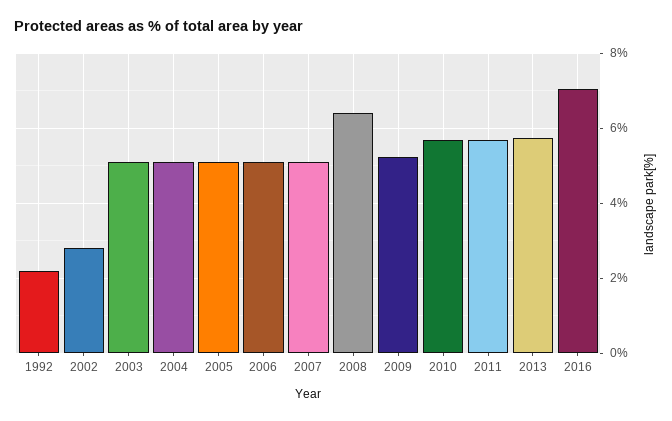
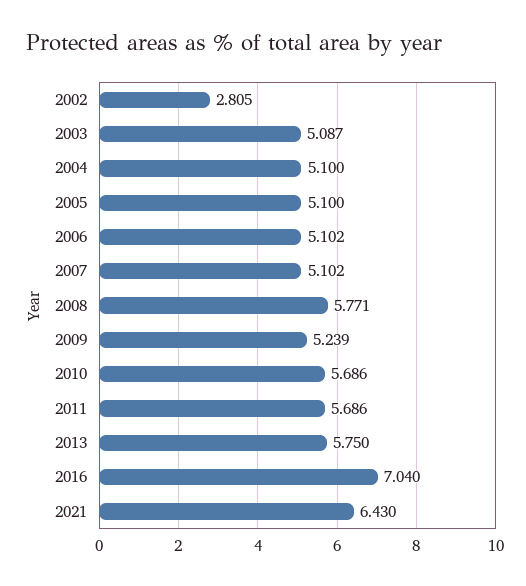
1992: 2.2 -> none
2008: 6.4 -> 5.771
2021: none -> 6.43

